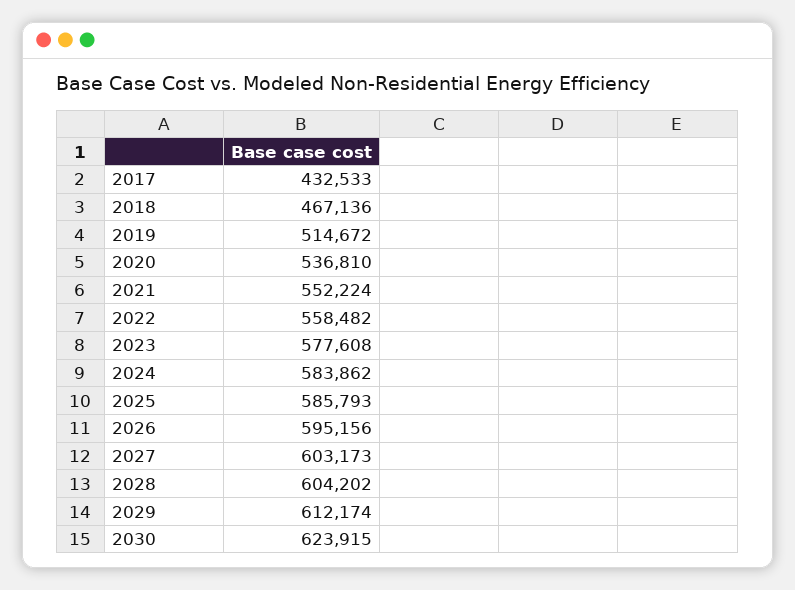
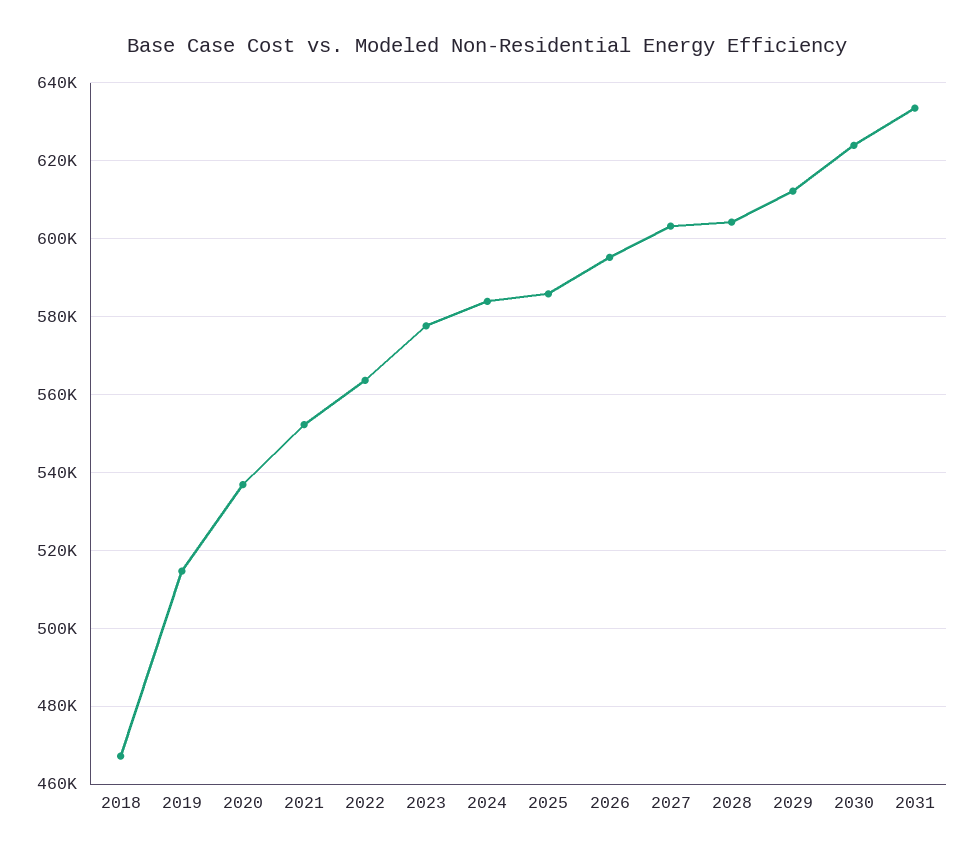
2017: 432533 -> none
2022: 558482 -> 564000
2031: none -> 634000

